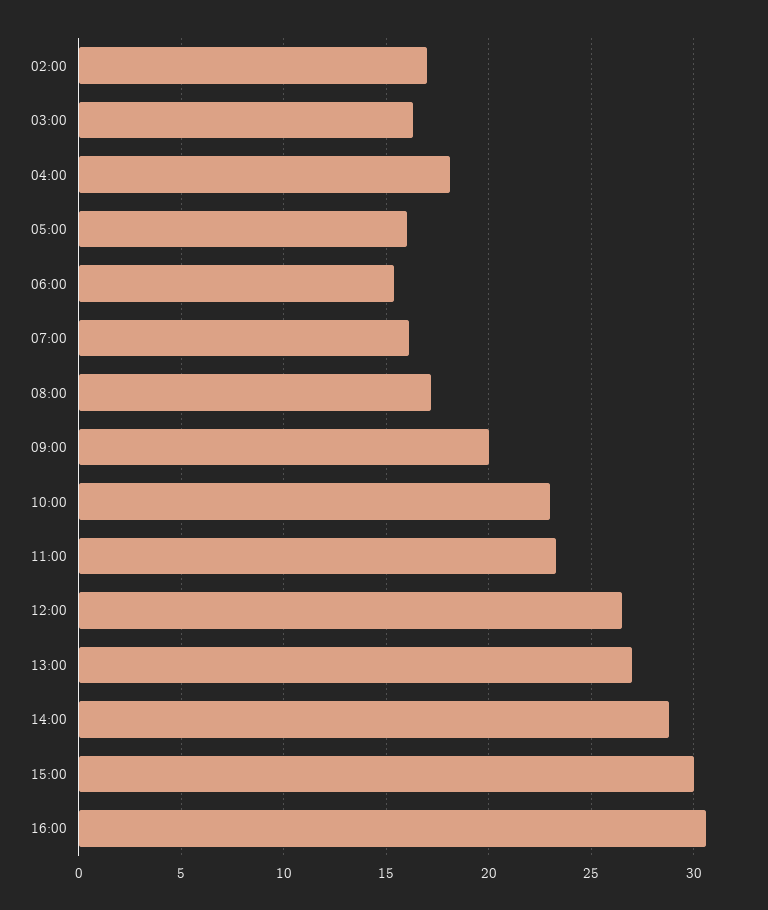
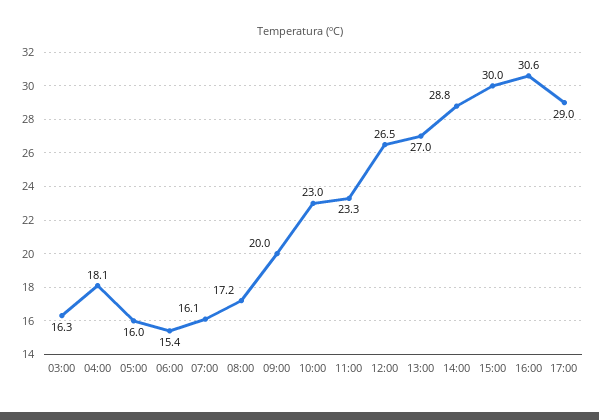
02:00: 17 -> none
17:00: none -> 29

